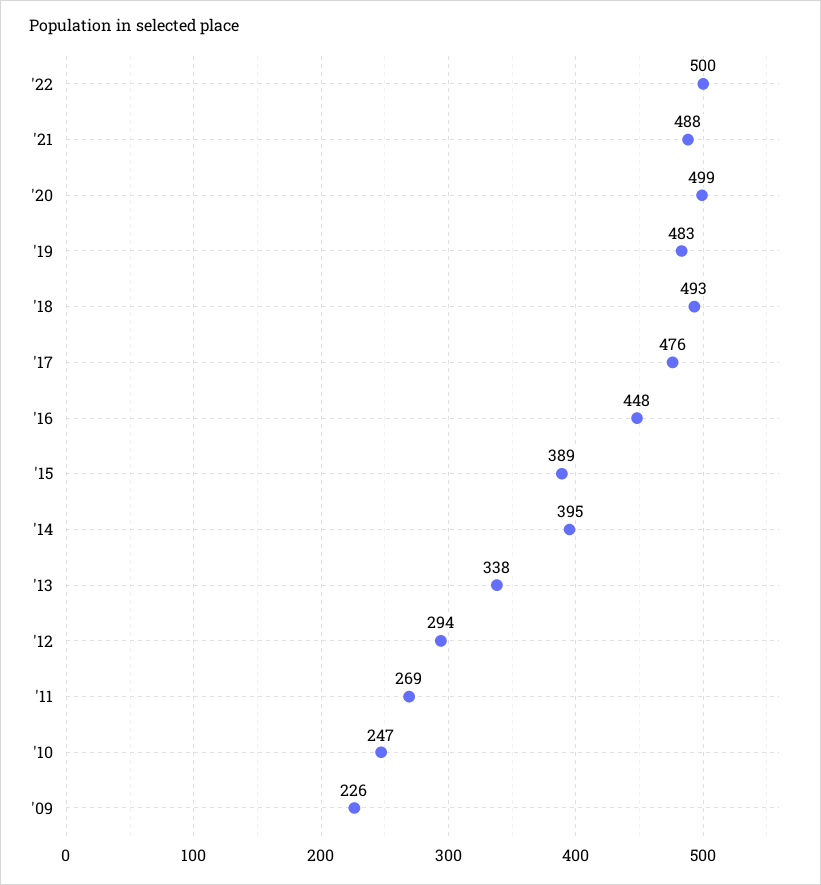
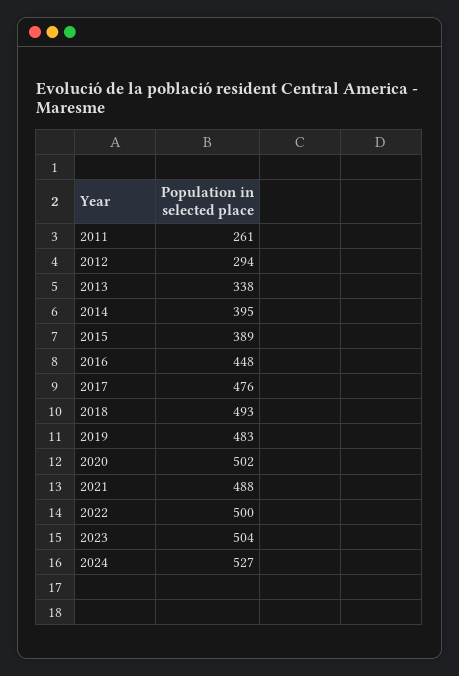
'20: 499 -> 502
'11: 269 -> 261
'10: 247 -> none
'09: 226 -> none
2023: none -> 504
2024: none -> 527

